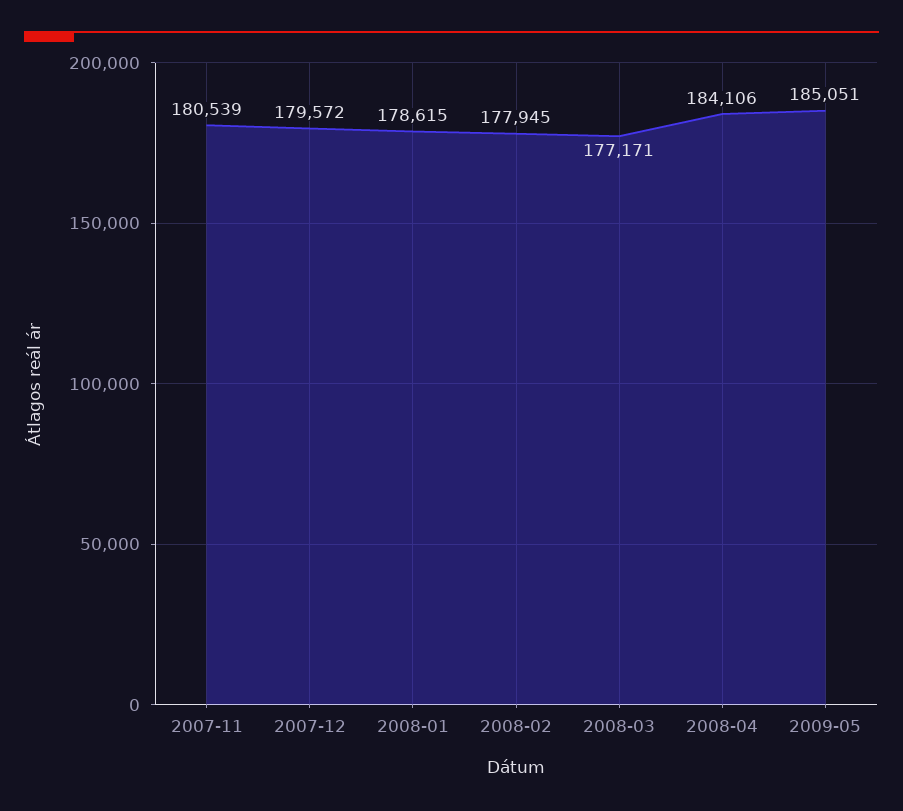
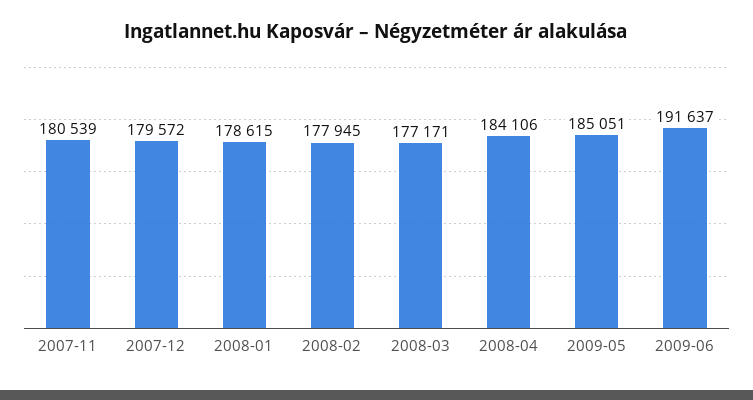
2009-06: none -> 191637

